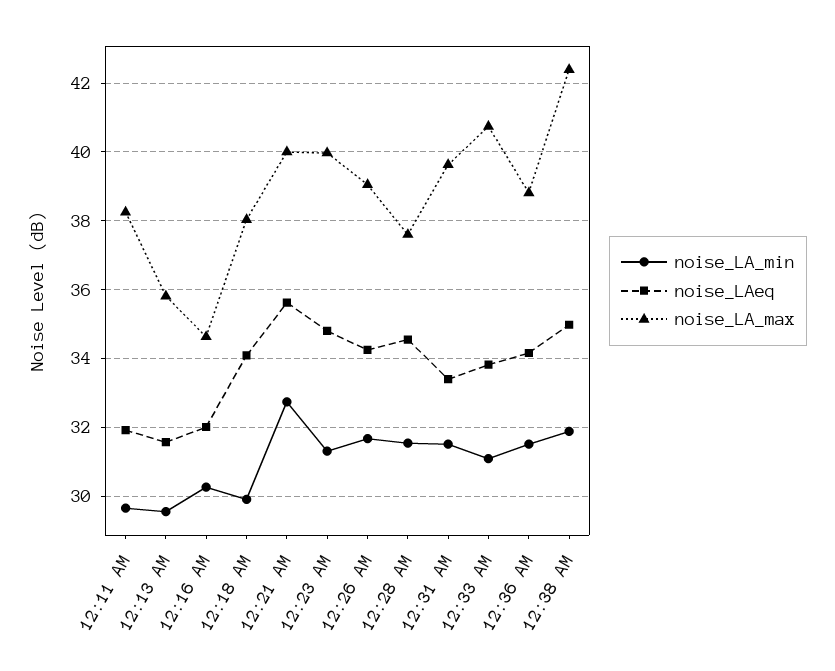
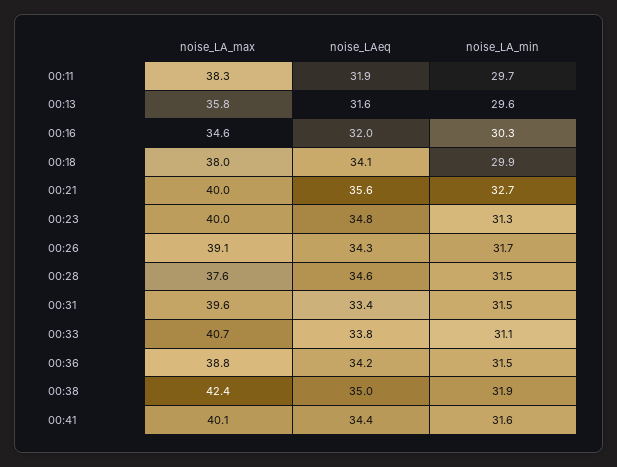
noise_LA_max, 00:41: none -> 40.1
noise_LAeq, 00:41: none -> 34.4
noise_LA_min, 00:41: none -> 31.6

